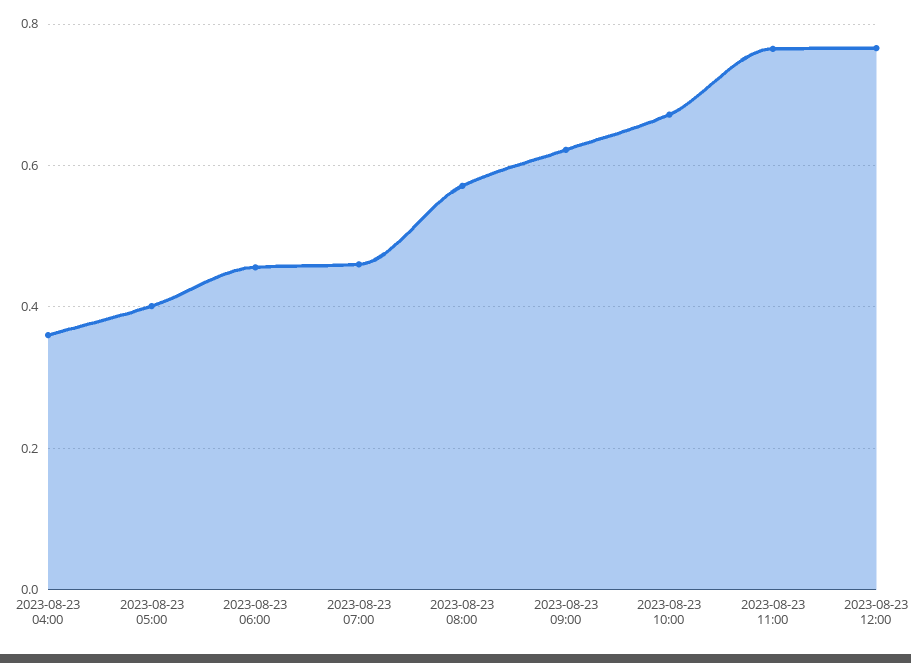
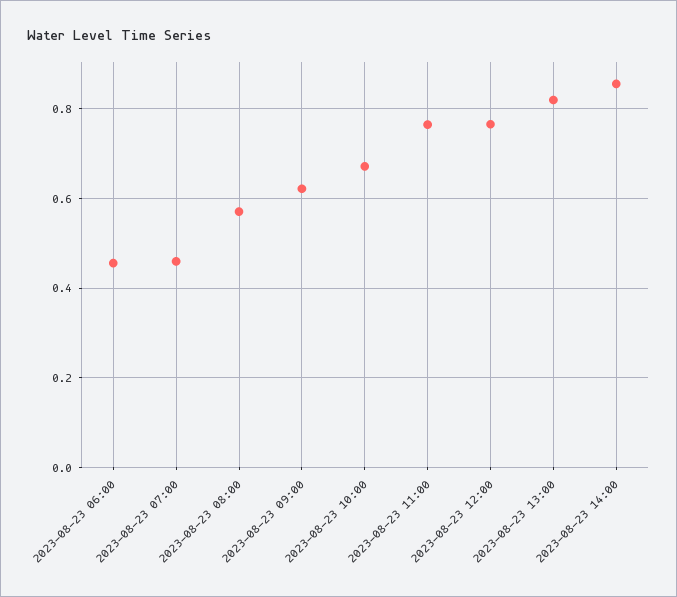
2023-08-23 04:00: 0.36 -> none
2023-08-23 05:00: 0.4 -> none
2023-08-23 13:00: none -> 0.82
2023-08-23 14:00: none -> 0.86

